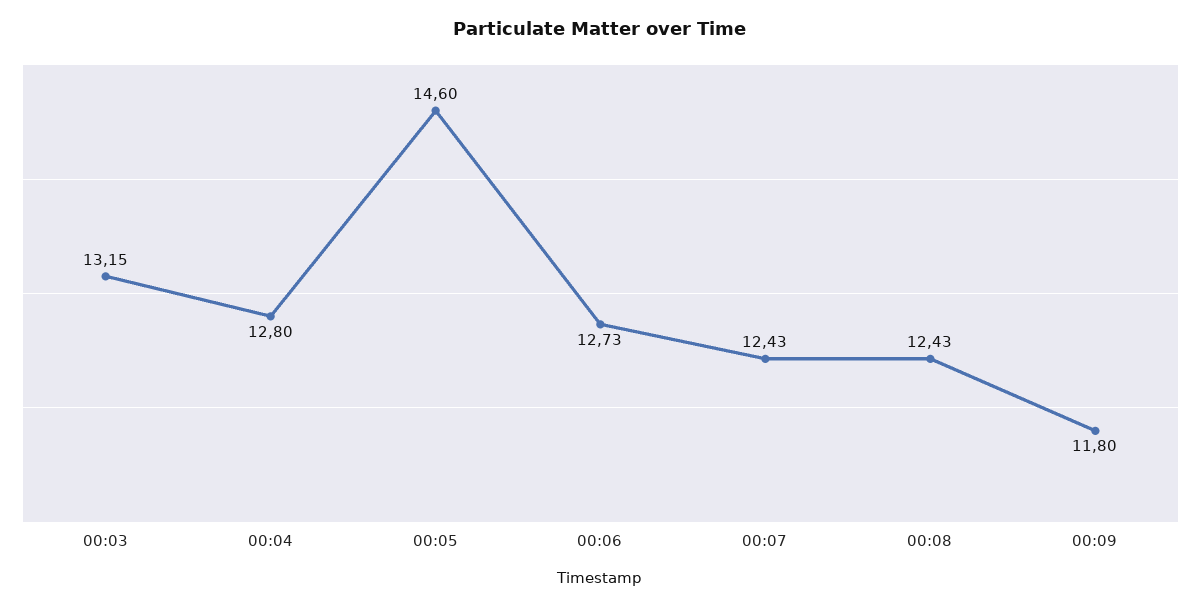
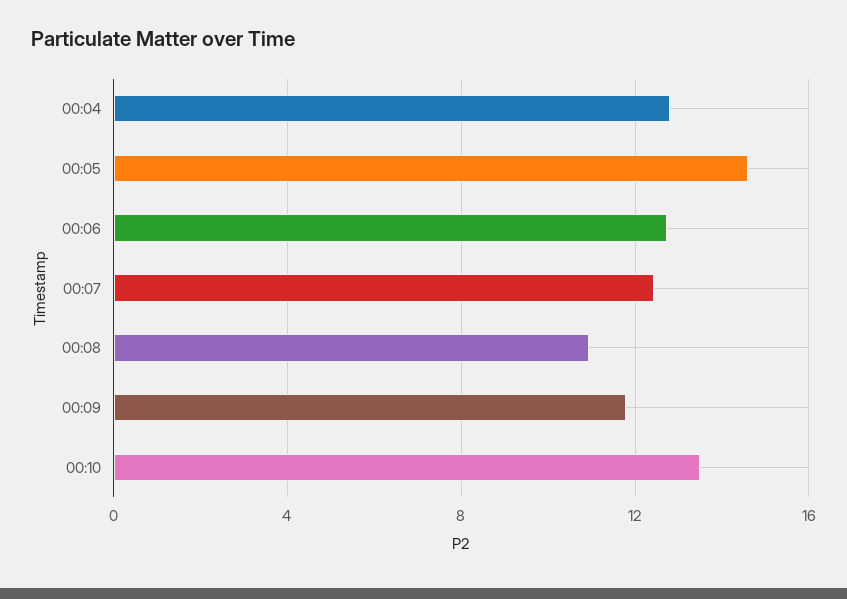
00:03: 13.15 -> none
00:08: 12.43 -> 11
00:10: none -> 13.5

